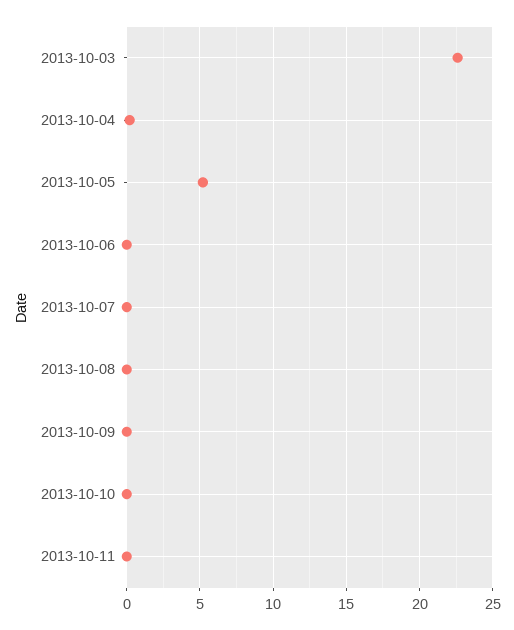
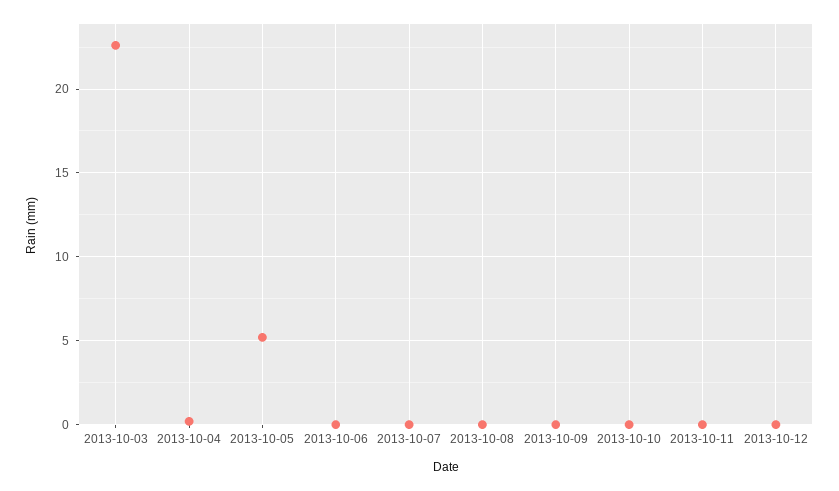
2013-10-12: none -> 0

